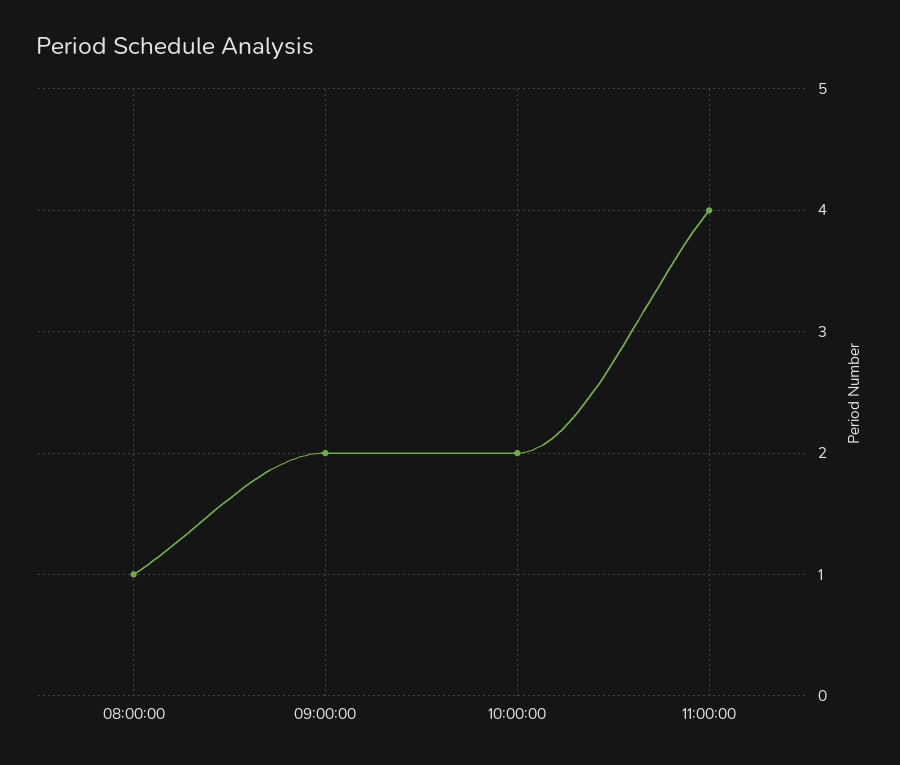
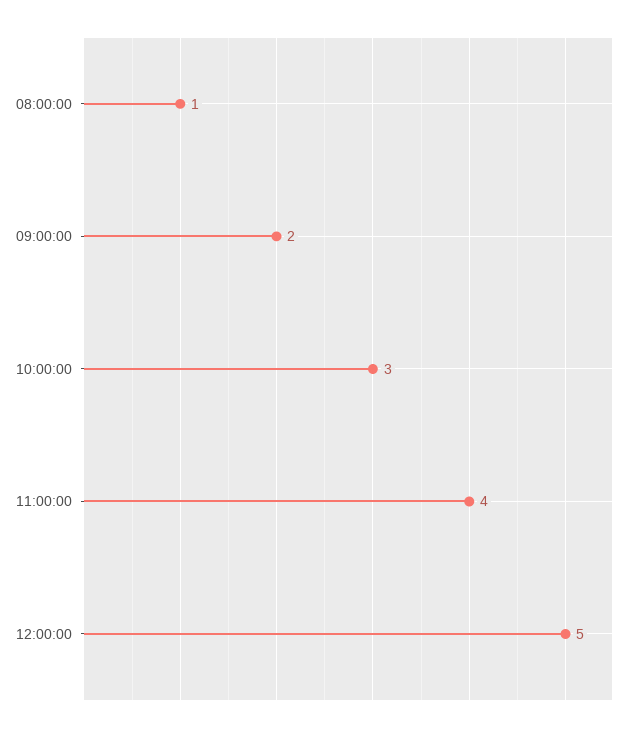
10:00:00: 2 -> 3
12:00:00: none -> 5

